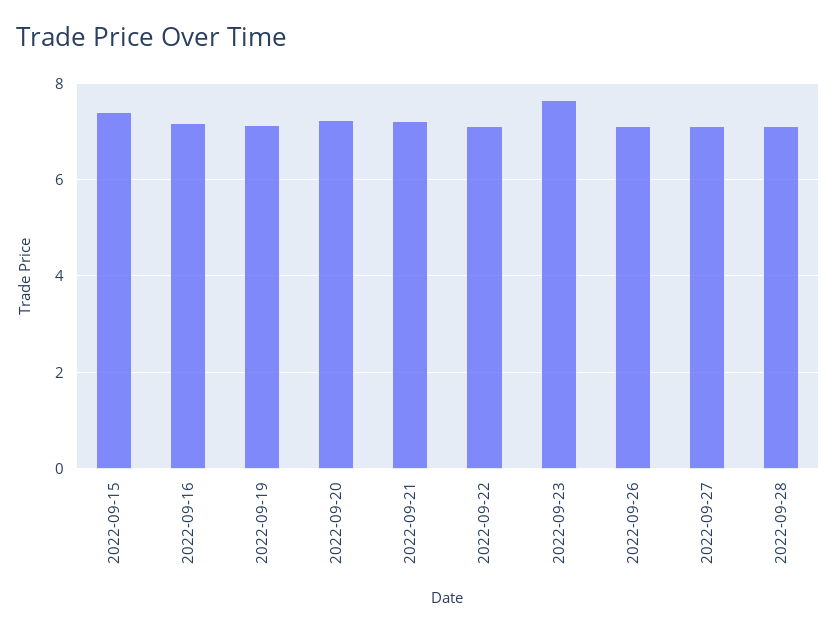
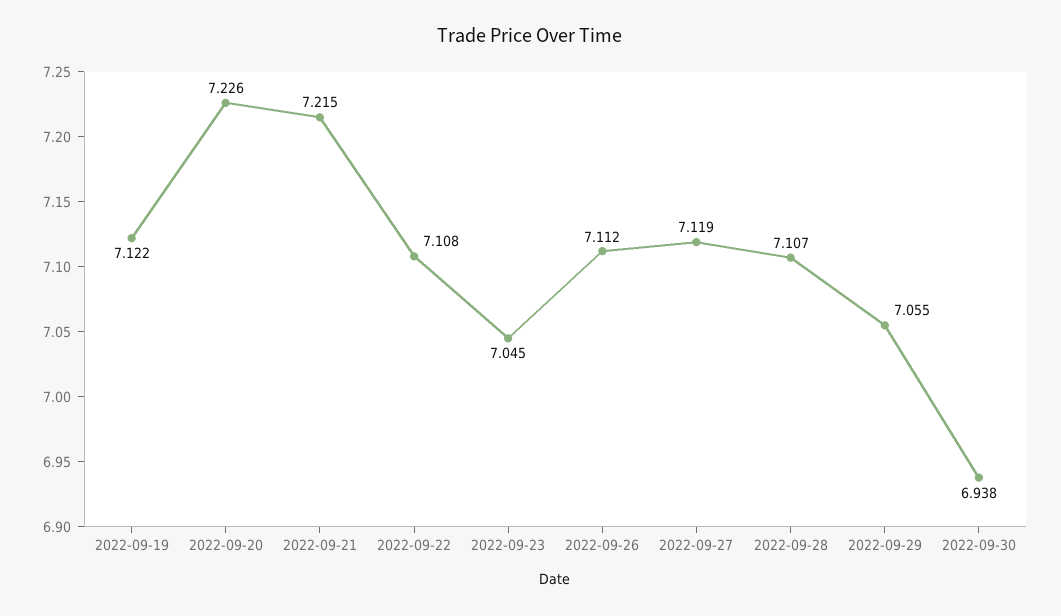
2022-09-15: 7.4 -> none
2022-09-16: 7.2 -> none
2022-09-23: 7.6 -> 7.045
2022-09-29: none -> 7.055
2022-09-30: none -> 6.938

